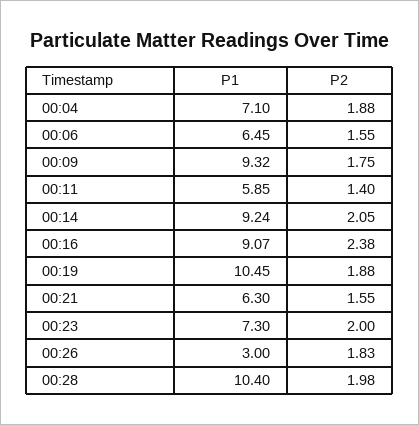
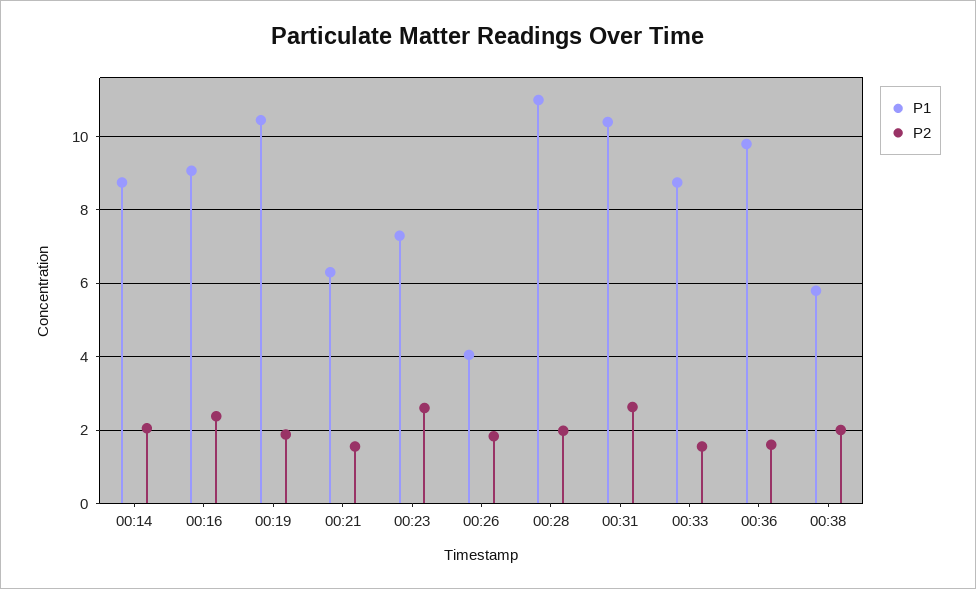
P1, 00:04: 7.1 -> none
P2, 00:04: 1.88 -> none
P1, 00:06: 6.45 -> none
P2, 00:06: 1.55 -> none
P1, 00:09: 9.32 -> none
P2, 00:09: 1.75 -> none
P1, 00:11: 5.85 -> none
P2, 00:11: 1.4 -> none
P1, 00:14: 9.24 -> 8.8
P2, 00:23: 2 -> 2.6
P1, 00:26: 3 -> 4
P1, 00:28: 10.4 -> 11
P1, 00:31: none -> 10.4
P2, 00:31: none -> 2.6
P1, 00:33: none -> 8.8
P2, 00:33: none -> 1.6
P1, 00:36: none -> 9.8
P2, 00:36: none -> 1.6
P1, 00:38: none -> 5.8
P2, 00:38: none -> 2

